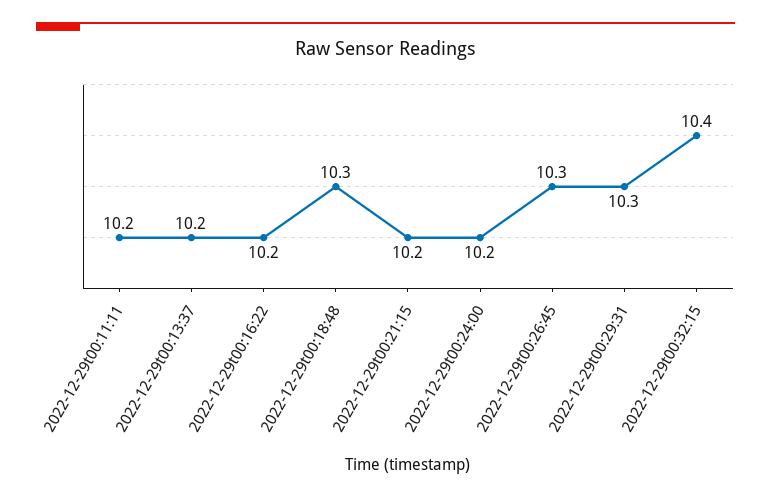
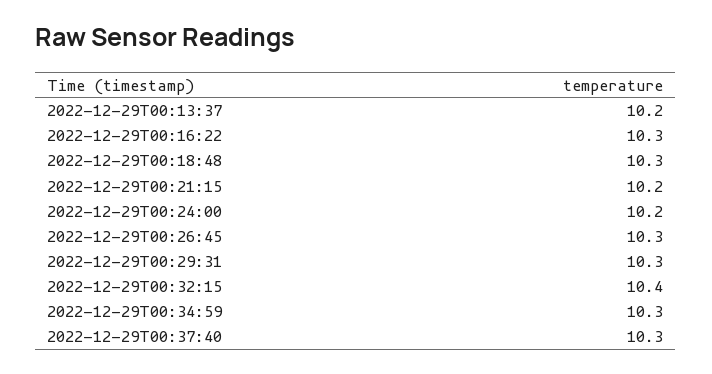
2022-12-29t00:11:11: 10.2 -> none
2022-12-29t00:16:22: 10.2 -> 10.3
2022-12-29T00:34:59: none -> 10.3
2022-12-29T00:37:40: none -> 10.3

